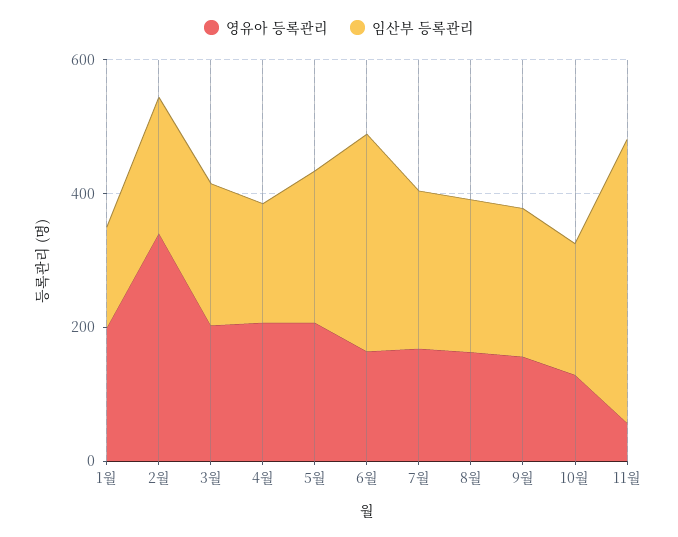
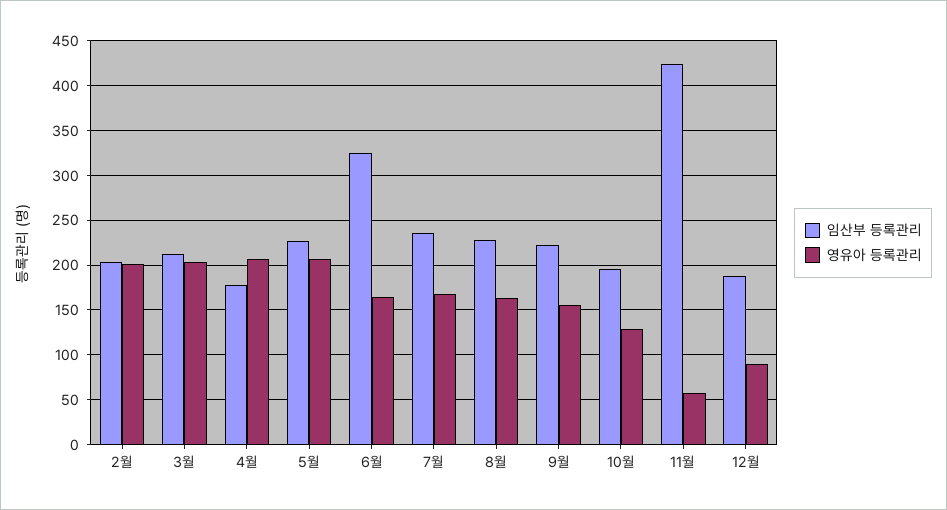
영유아 등록관리, 1월: 200 -> none
임산부 등록관리, 1월: 150 -> none
영유아 등록관리, 2월: 350 -> 200
임산부 등록관리, 12월: none -> 190
영유아 등록관리, 12월: none -> 90

